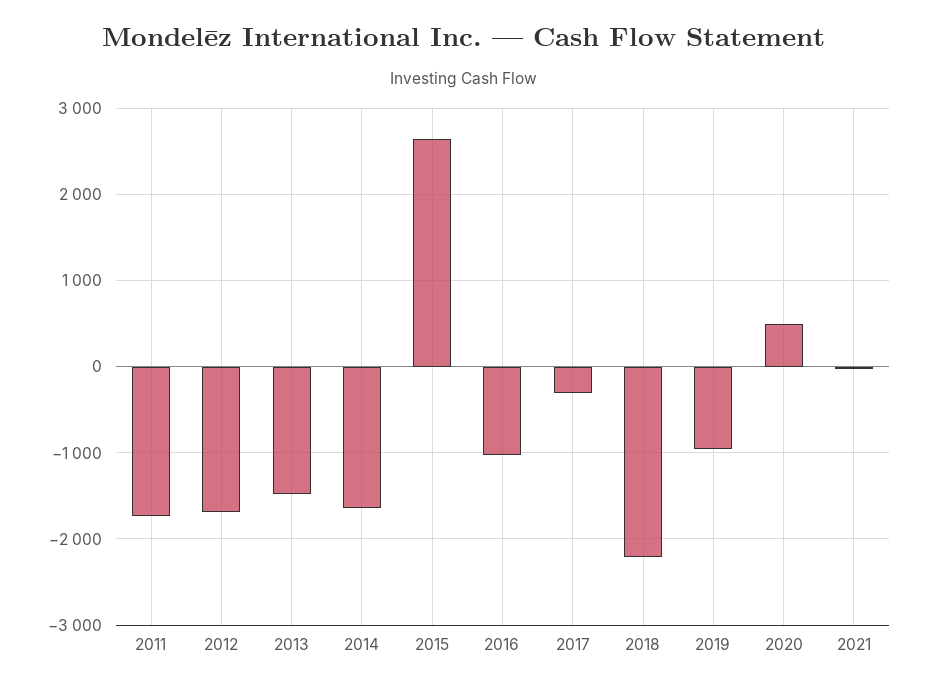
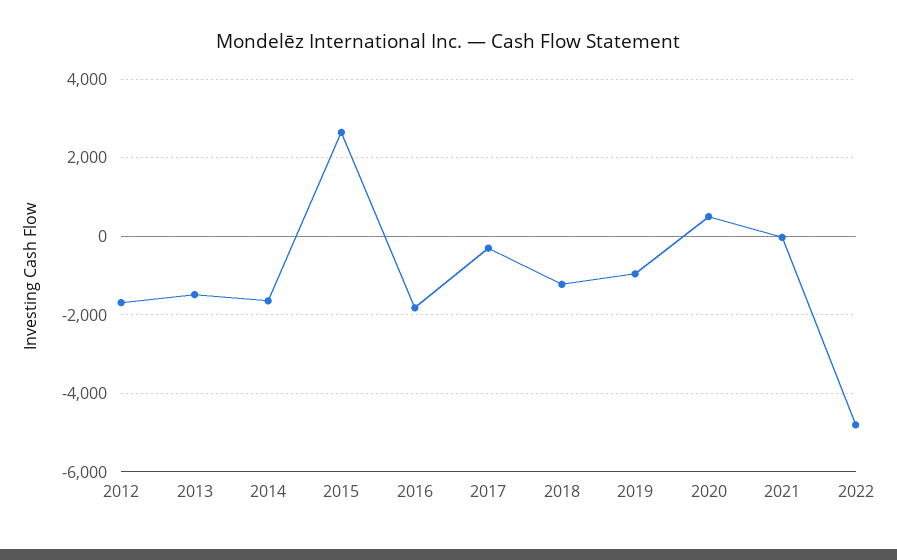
2011: -1700 -> none
2016: -1000 -> -1800
2018: -2200 -> -1200
2022: none -> -4800

